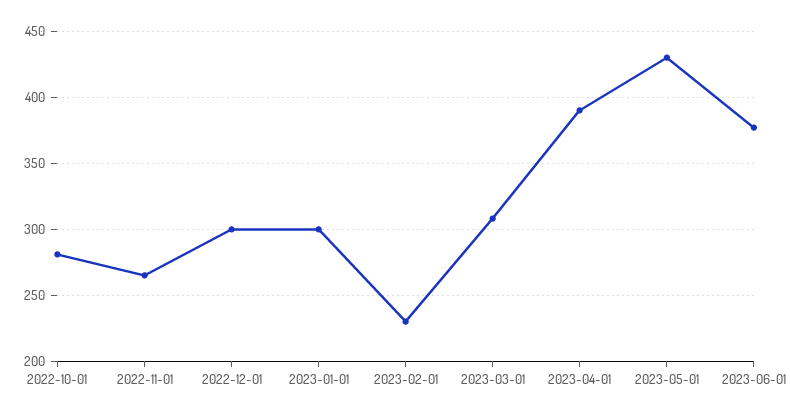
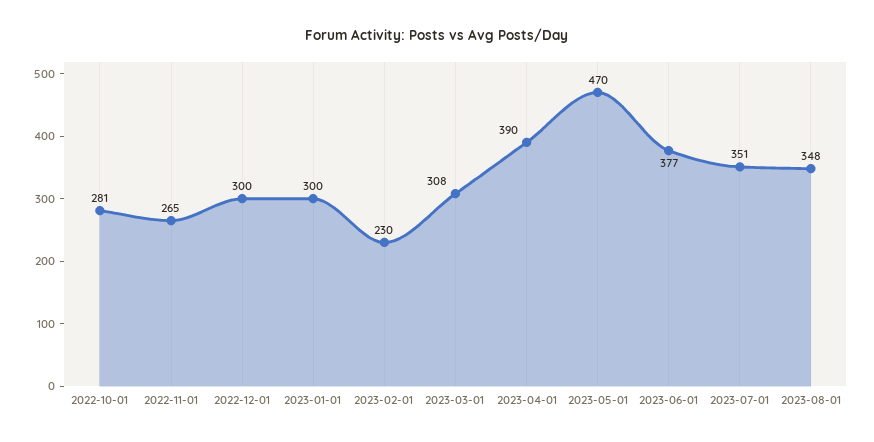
2023-05-01: 430 -> 470
2023-07-01: none -> 351
2023-08-01: none -> 348

